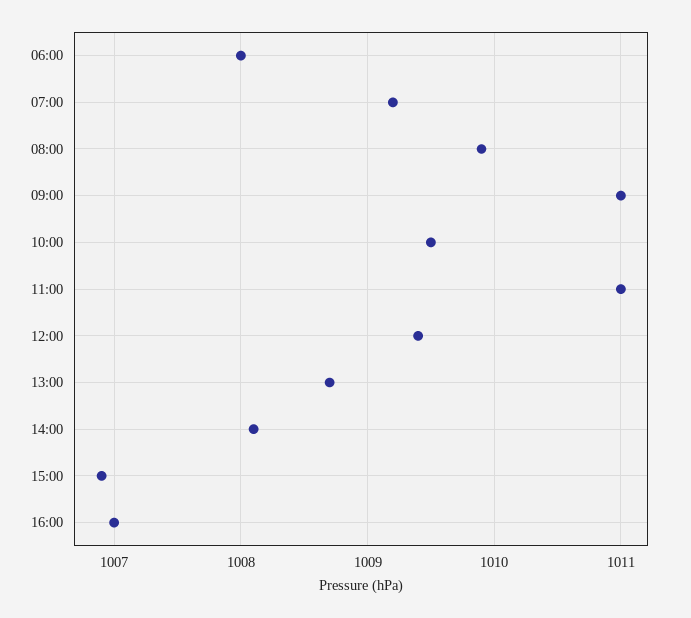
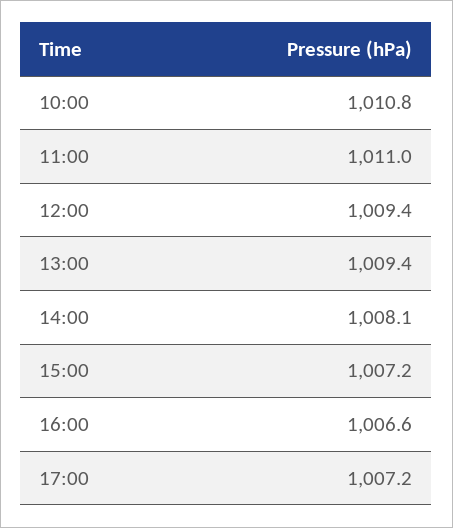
06:00: 1008 -> none
07:00: 1009.2 -> none
08:00: 1009.9 -> none
09:00: 1011 -> none
10:00: 1009.5 -> 1010.8
13:00: 1008.7 -> 1009.4
15:00: 1006.9 -> 1007.2
16:00: 1007 -> 1006.6
17:00: none -> 1007.2

